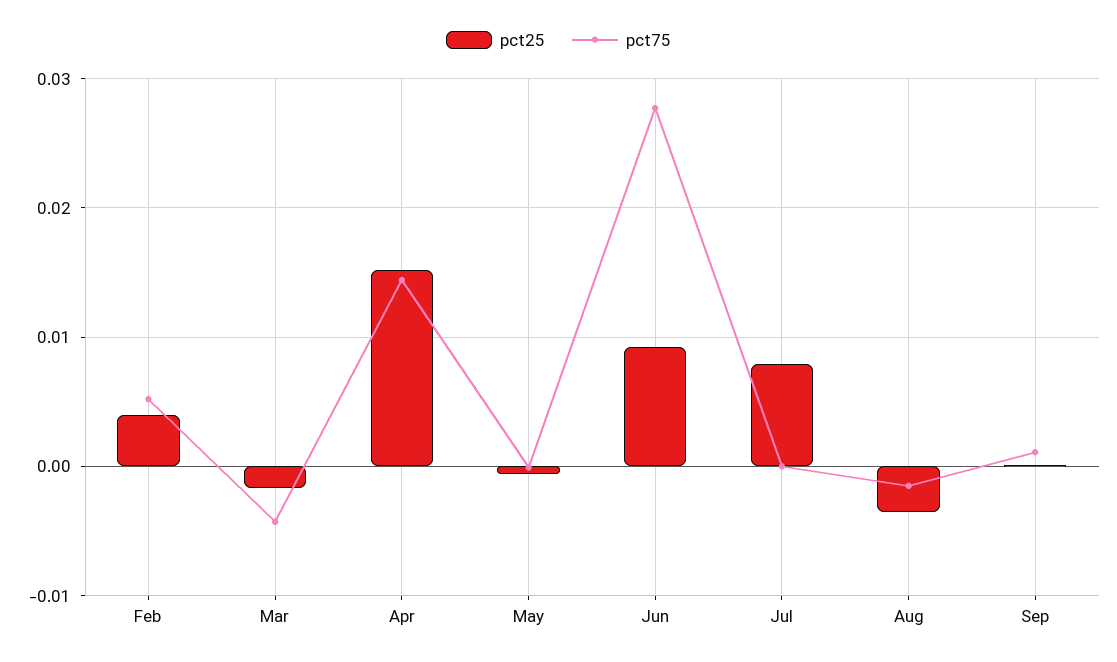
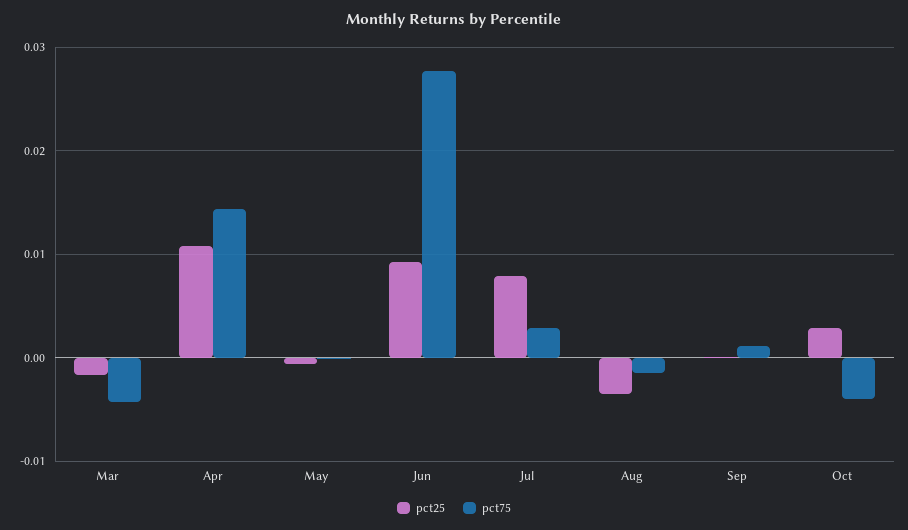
pct25, Feb: 0.004 -> none
pct75, Feb: 0.005 -> none
pct25, Apr: 0.015 -> 0.011
pct75, Jul: 0 -> 0.003
pct25, Oct: none -> 0.003
pct75, Oct: none -> -0.004

